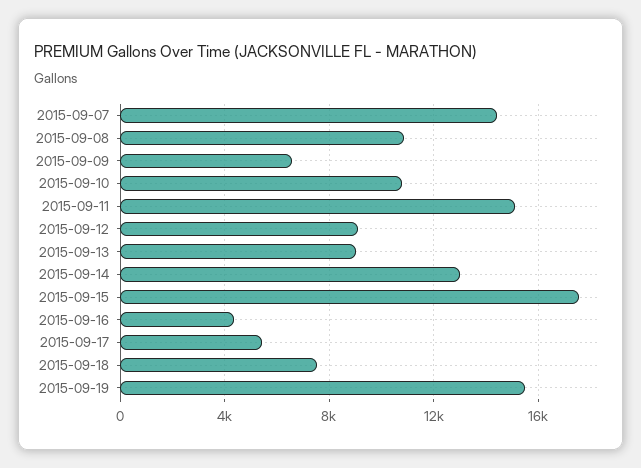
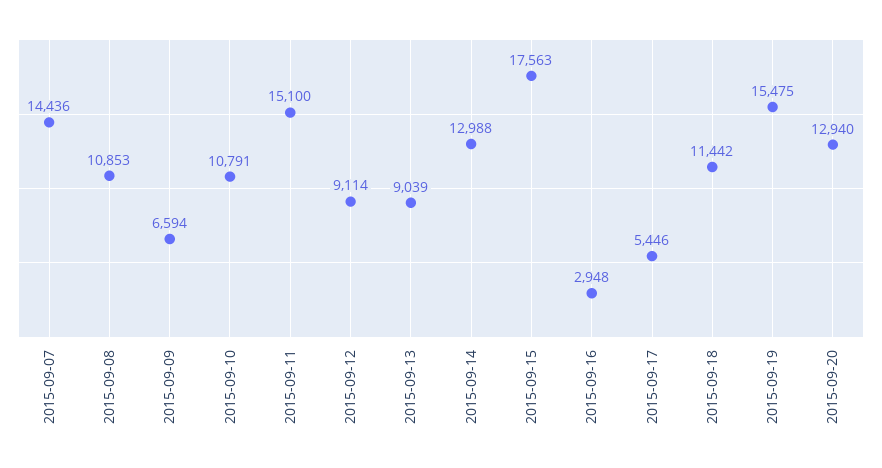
2015-09-16: 4500 -> 2948
2015-09-18: 7500 -> 11442
2015-09-20: none -> 12940

